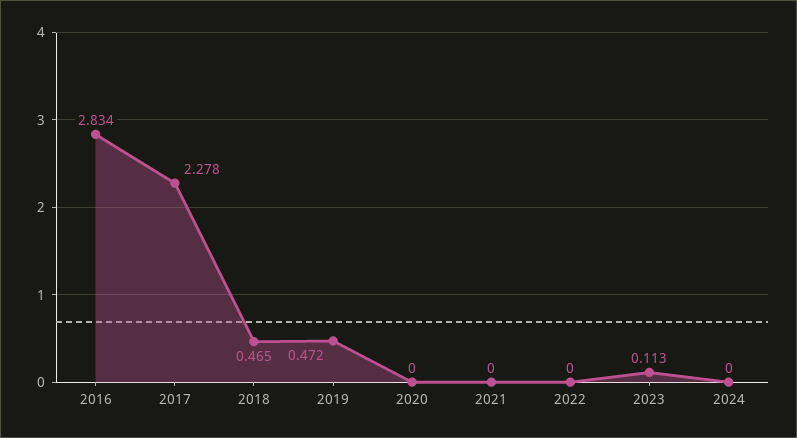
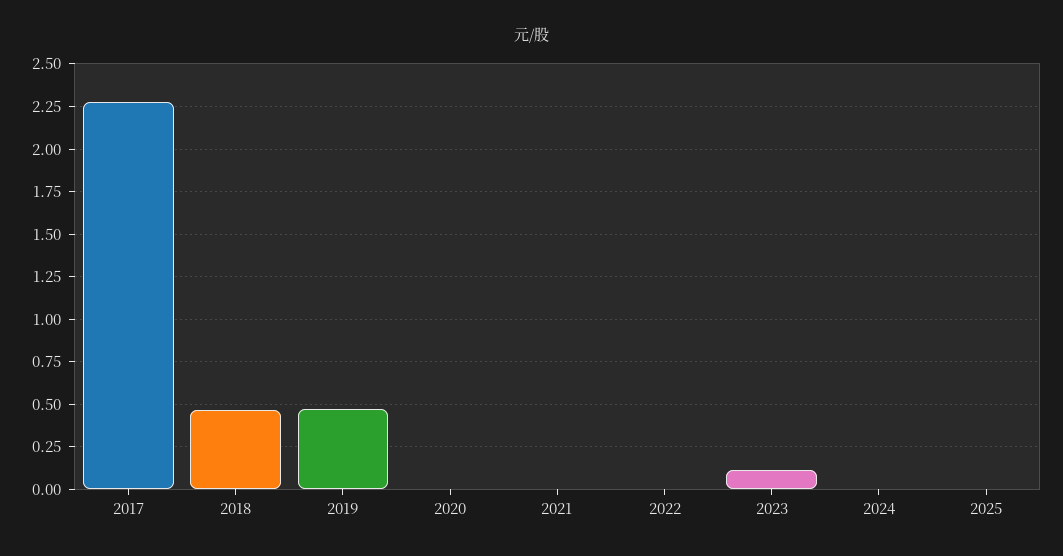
2016: 2.834 -> none
2025: none -> 0

